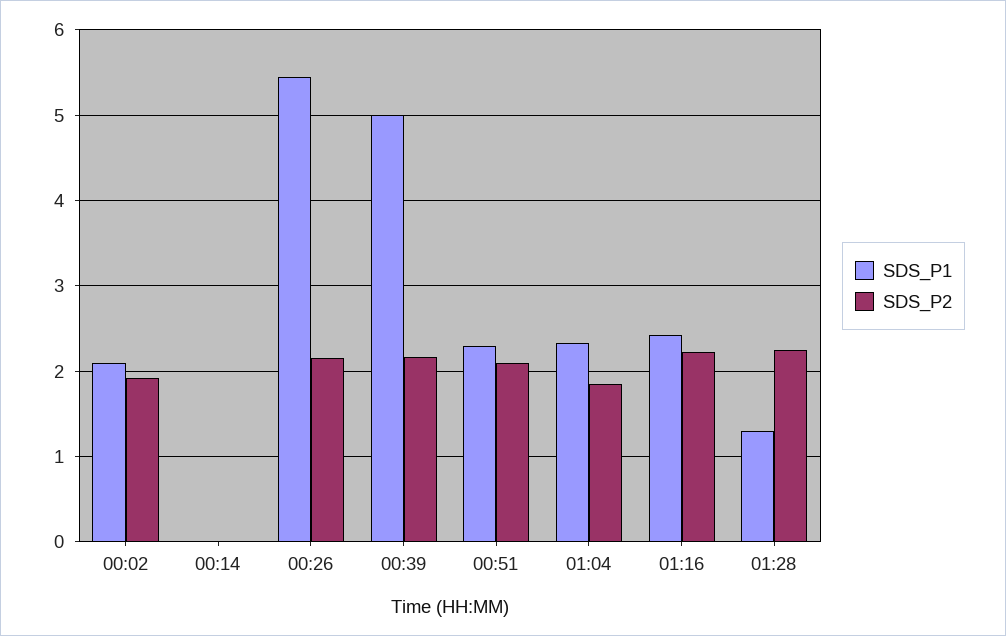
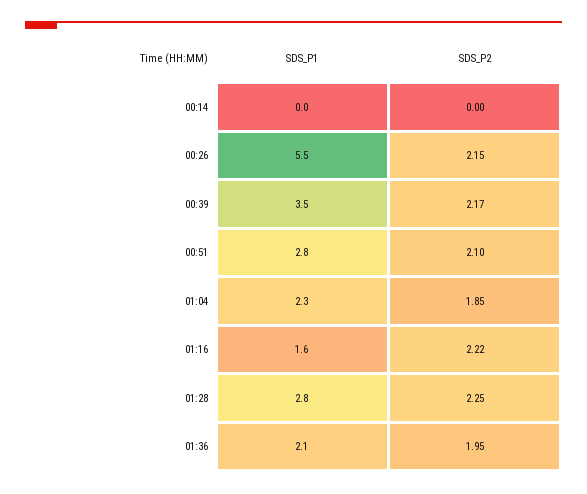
SDS_P1, 00:02: 2.1 -> none
SDS_P2, 00:02: 1.9 -> none
SDS_P1, 00:39: 5 -> 3.5
SDS_P1, 00:51: 2.3 -> 2.8
SDS_P1, 01:16: 2.4 -> 1.6
SDS_P1, 01:28: 1.3 -> 2.8
SDS_P1, 01:36: none -> 2.1
SDS_P2, 01:36: none -> 1.95

